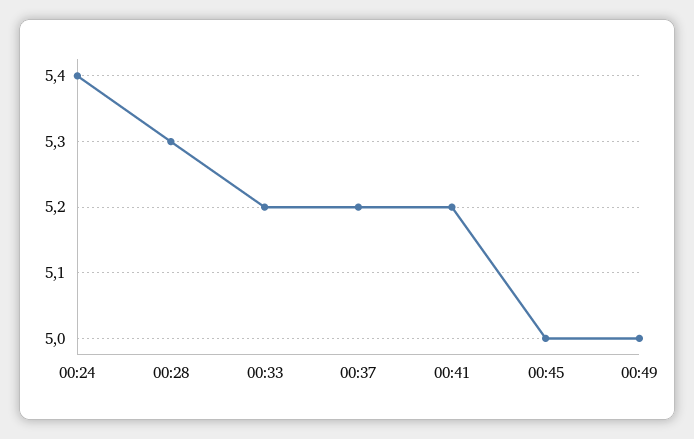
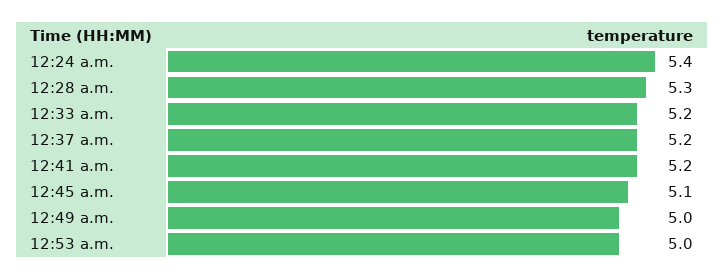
00:45: 5 -> 5.1
12:53 a.m.: none -> 5

